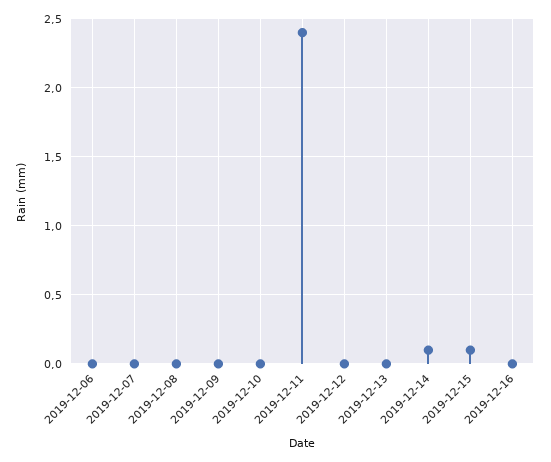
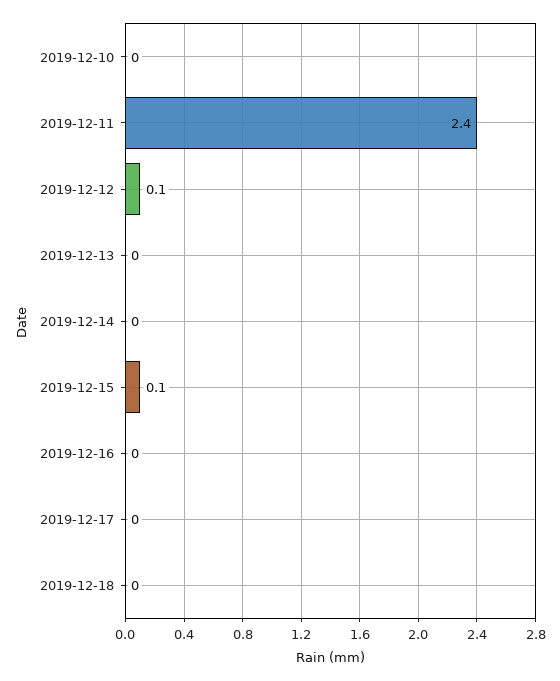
2019-12-06: 0 -> none
2019-12-07: 0 -> none
2019-12-08: 0 -> none
2019-12-09: 0 -> none
2019-12-12: 0 -> 0.1
2019-12-14: 0.1 -> 0
2019-12-17: none -> 0
2019-12-18: none -> 0

